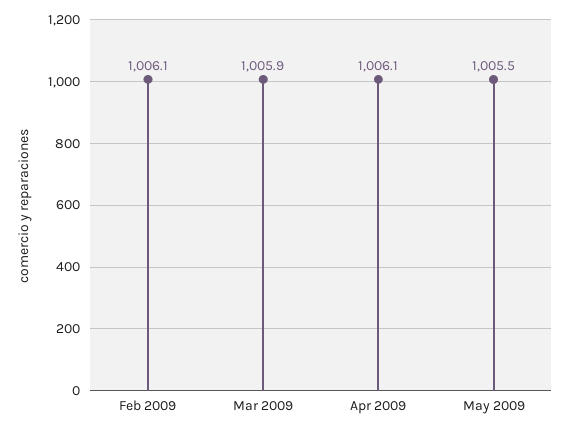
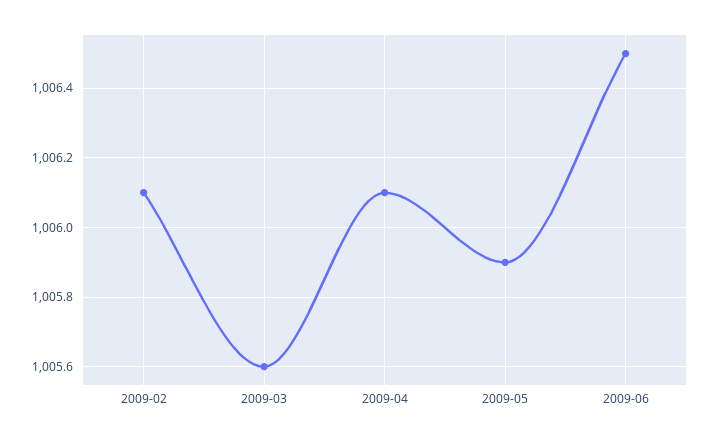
Mar 2009: 1005.9 -> 1005.6
May 2009: 1005.5 -> 1005.9
2009-06: none -> 1006.5

